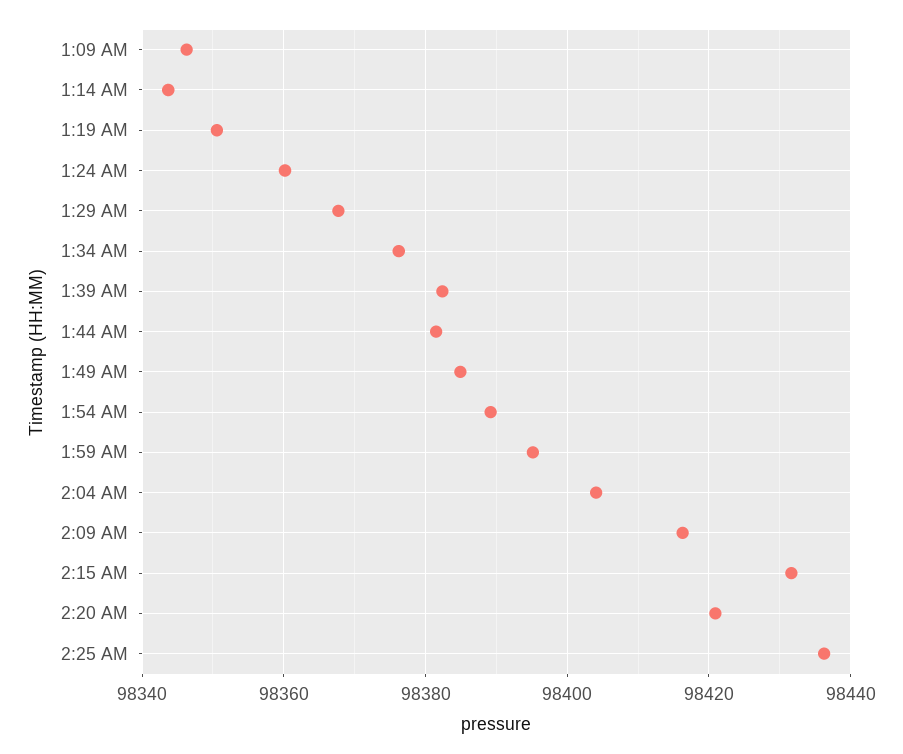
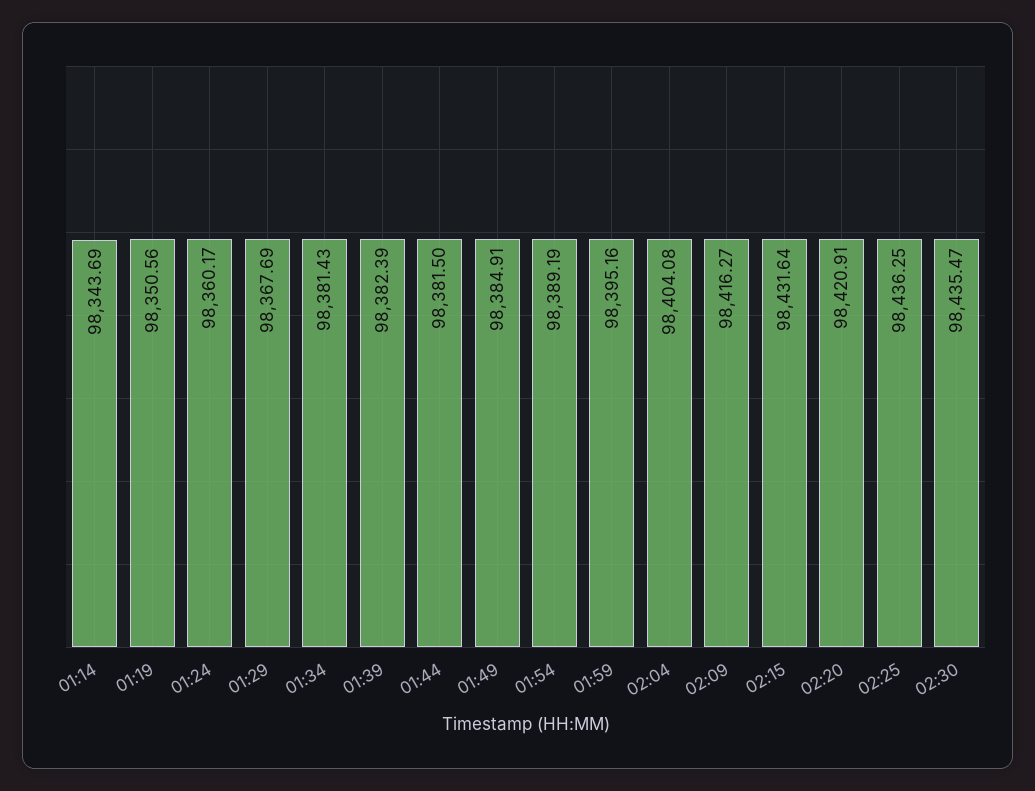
1:09 AM: 98346 -> none
1:34 AM: 98376 -> 98381.43
02:30: none -> 98435.47

